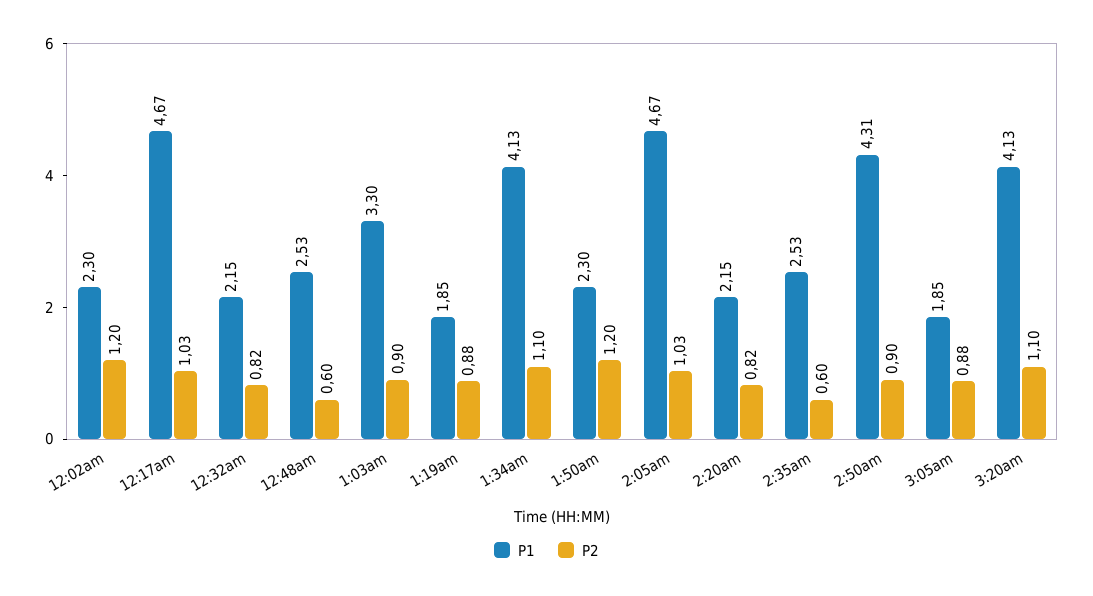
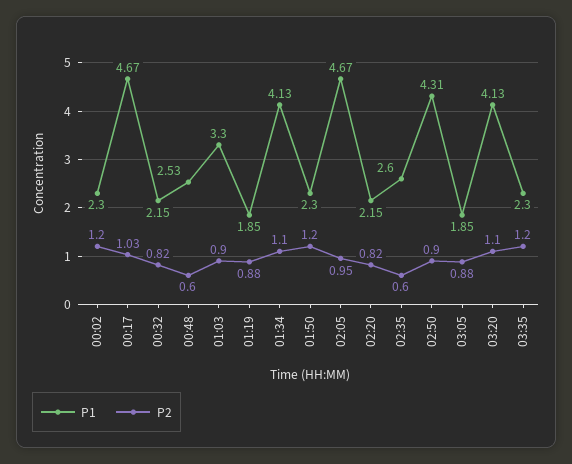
P2, 2:05am: 1.03 -> 0.95
P1, 2:35am: 2.53 -> 2.6
P1, 03:35: none -> 2.3
P2, 03:35: none -> 1.2

